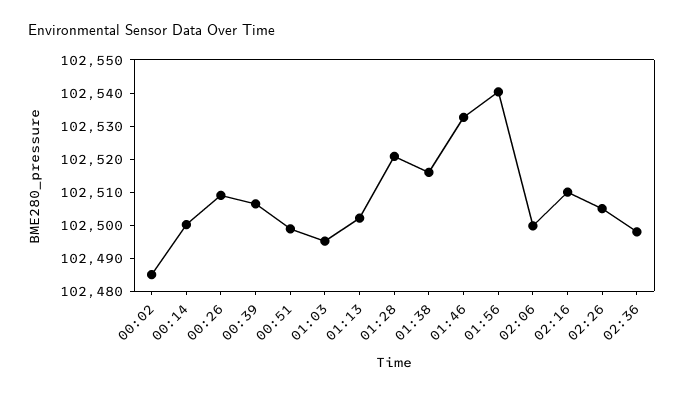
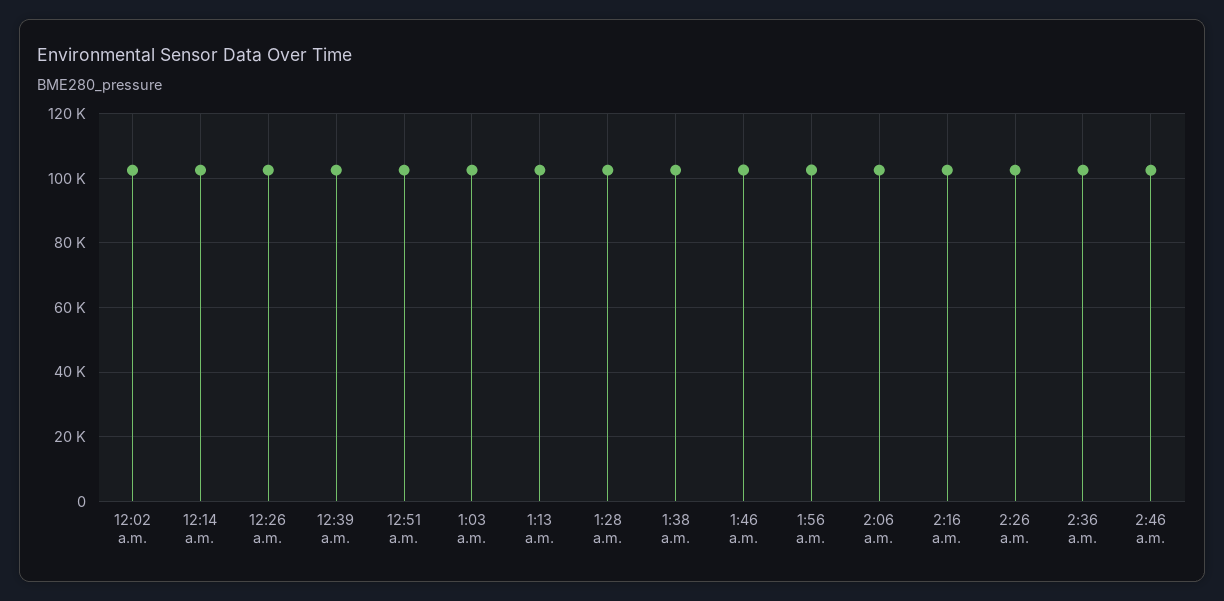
2:46 a.m.: none -> 102000

